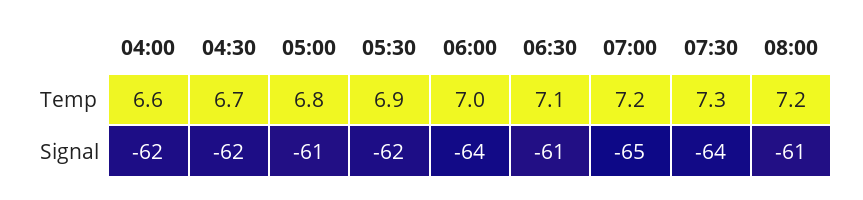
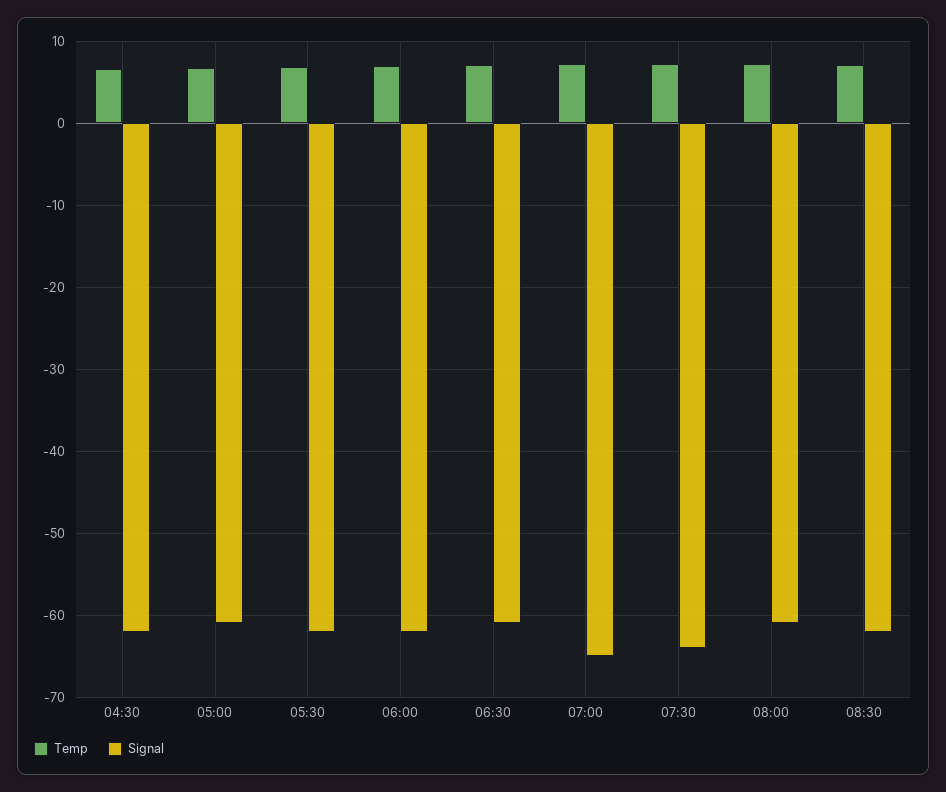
Temp, 04:00: 6.6 -> none
Signal, 04:00: -62 -> none
Signal, 06:00: -64 -> -62
Temp, 08:30: none -> 7
Signal, 08:30: none -> -62

